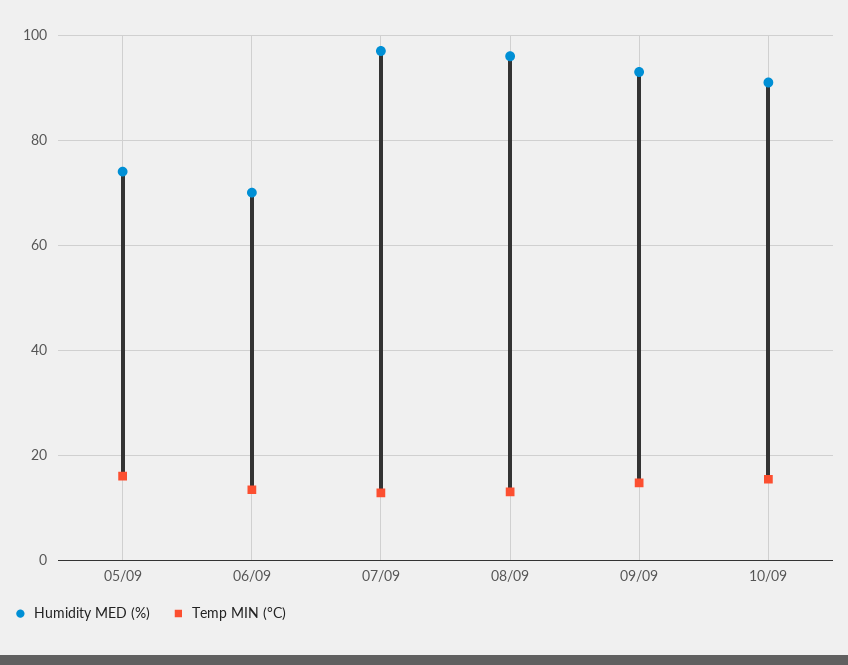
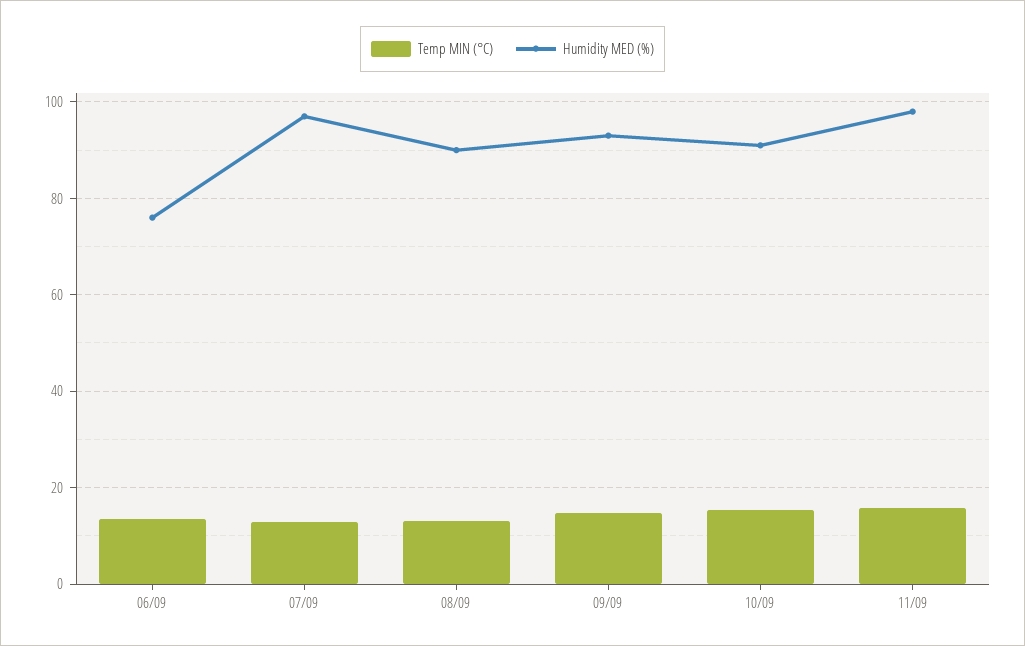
Humidity MED (%), 05/09: 74 -> none
Temp MIN (°C), 05/09: 16 -> none
Humidity MED (%), 06/09: 70 -> 76
Humidity MED (%), 08/09: 96 -> 90
Temp MIN (°C), 11/09: none -> 16
Humidity MED (%), 11/09: none -> 98

